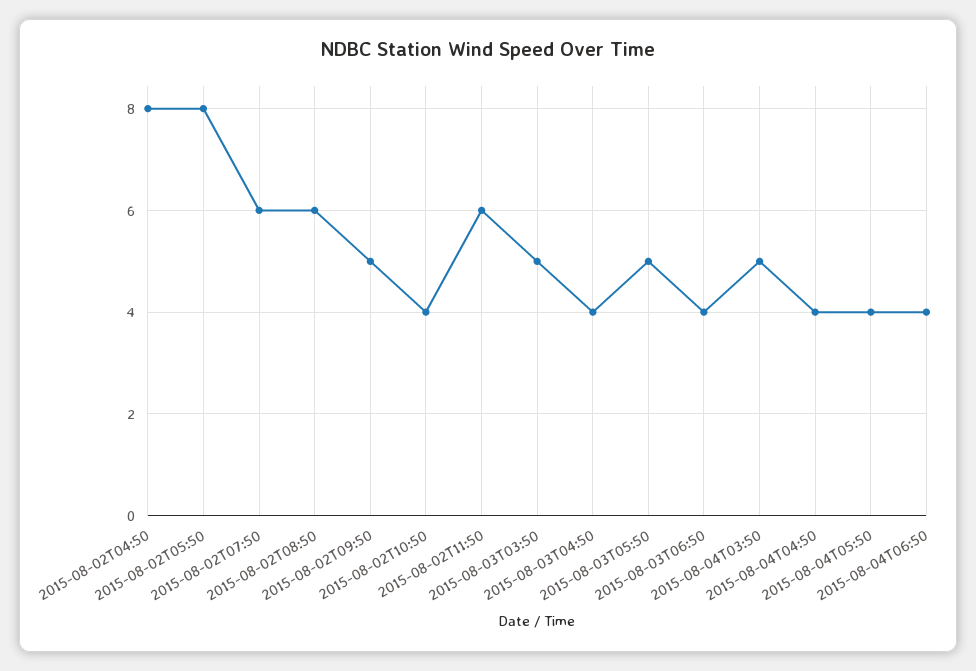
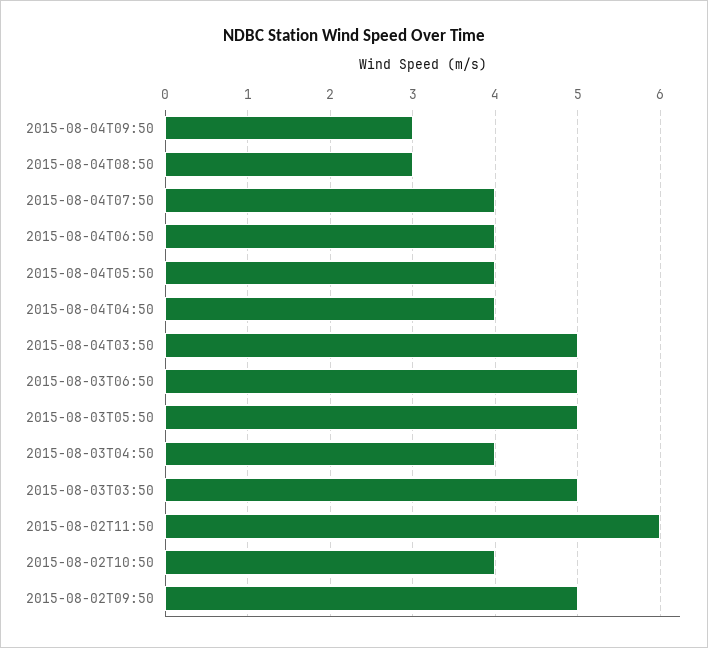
2015-08-02T04:50: 8 -> none
2015-08-02T05:50: 8 -> none
2015-08-02T07:50: 6 -> none
2015-08-02T08:50: 6 -> none
2015-08-03T06:50: 4 -> 5
2015-08-04T09:50: none -> 3
2015-08-04T08:50: none -> 3
2015-08-04T07:50: none -> 4

